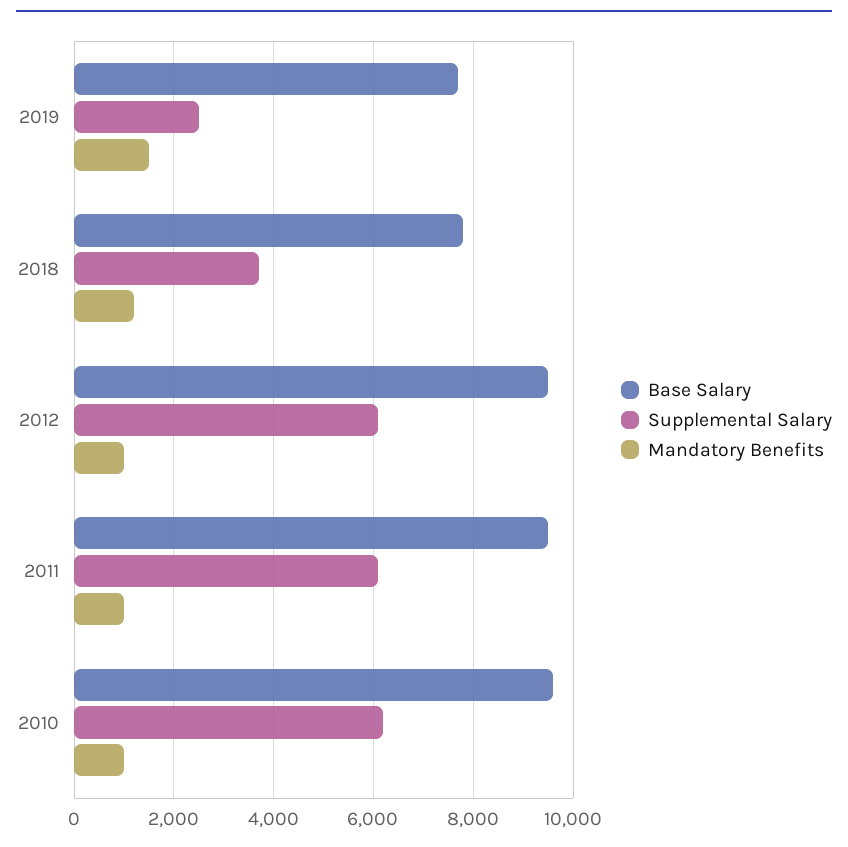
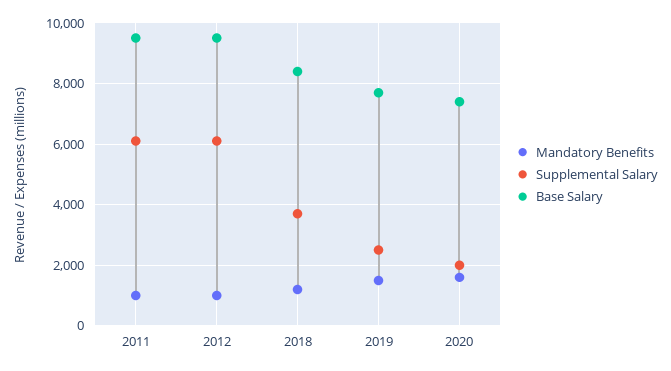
Base Salary, 2018: 7800 -> 8400
Base Salary, 2010: 9600 -> none
Supplemental Salary, 2010: 6200 -> none
Mandatory Benefits, 2010: 1000 -> none
Mandatory Benefits, 2020: none -> 1600
Supplemental Salary, 2020: none -> 2000
Base Salary, 2020: none -> 7400

